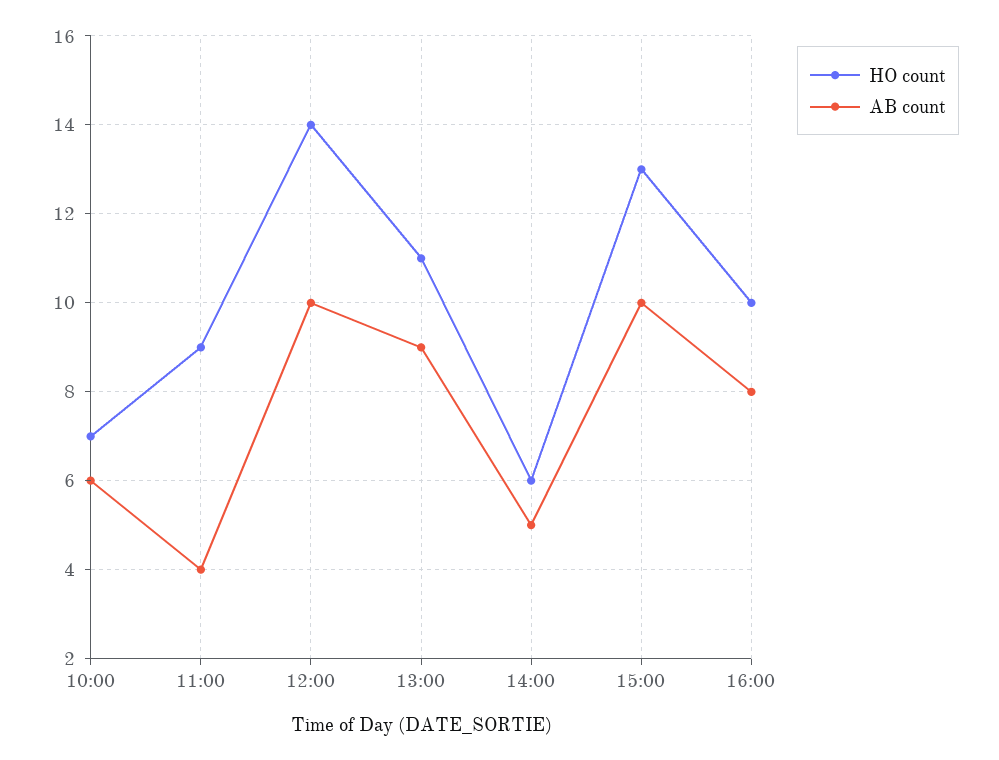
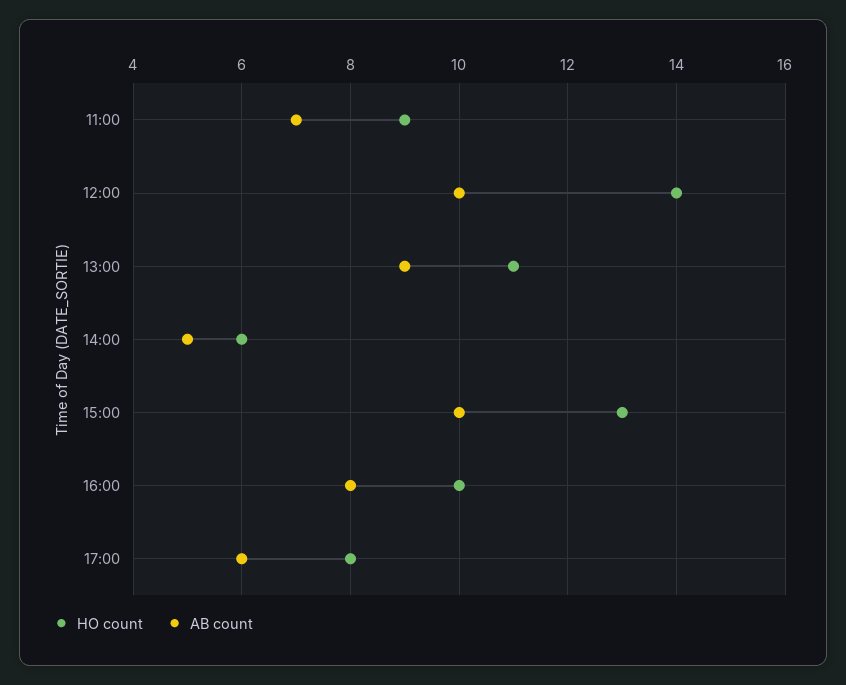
HO count, 10:00: 7 -> none
AB count, 10:00: 6 -> none
AB count, 11:00: 4 -> 7
HO count, 17:00: none -> 8
AB count, 17:00: none -> 6

